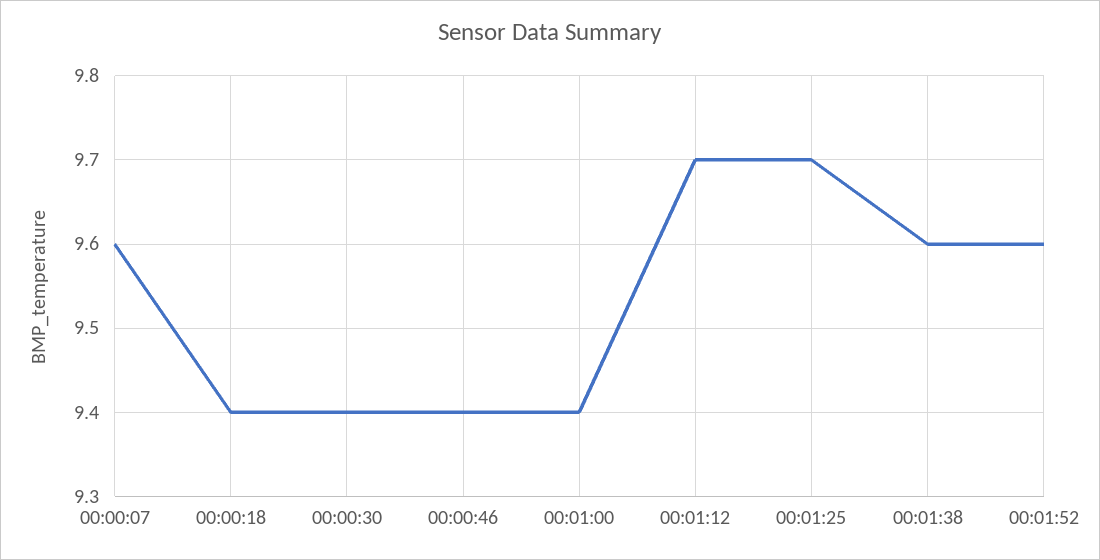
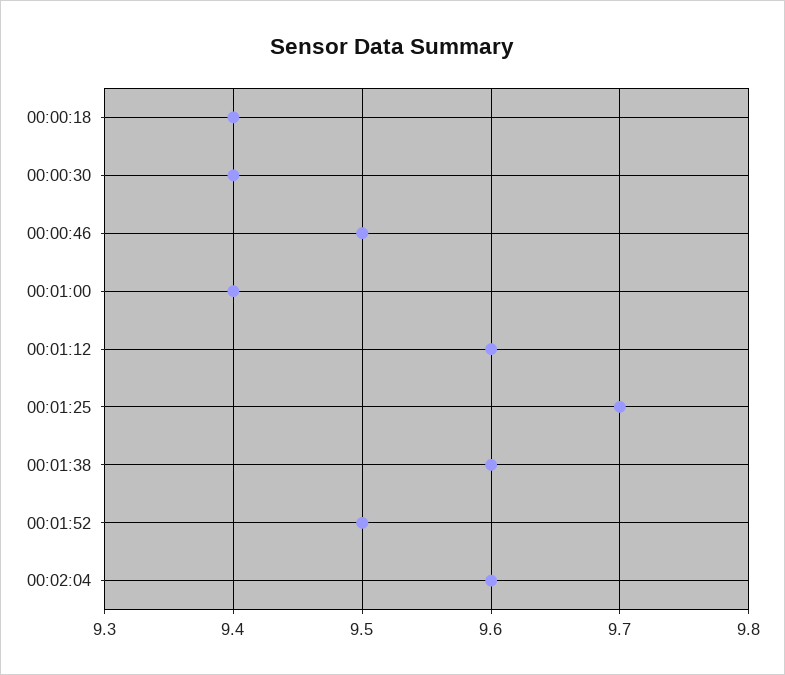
00:00:07: 9.6 -> none
00:00:46: 9.4 -> 9.5
00:01:12: 9.7 -> 9.6
00:01:52: 9.6 -> 9.5
00:02:04: none -> 9.6

